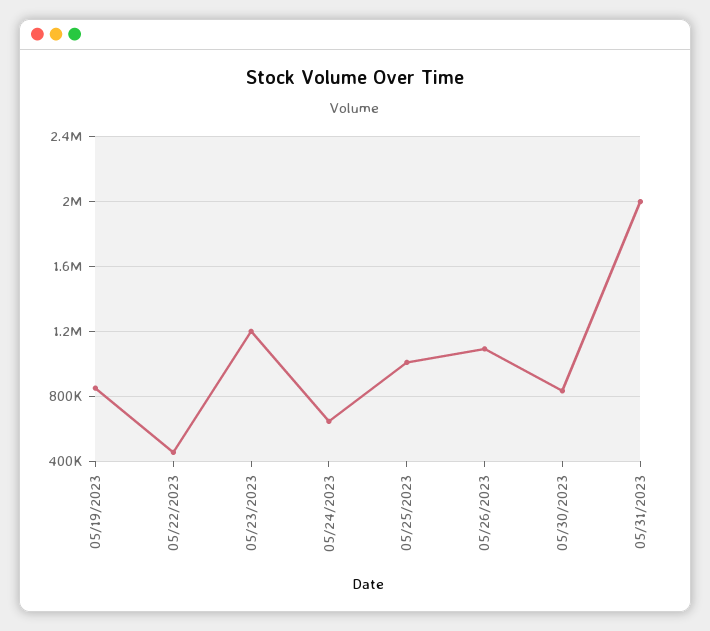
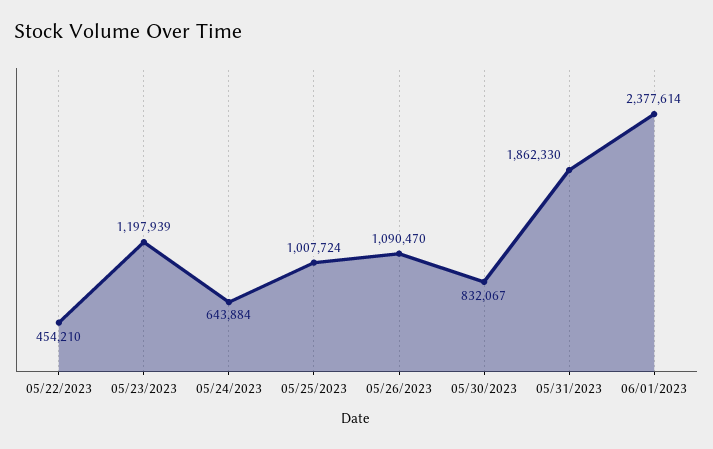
05/19/2023: 850000 -> none
05/31/2023: 2000000 -> 1862330
06/01/2023: none -> 2377614

